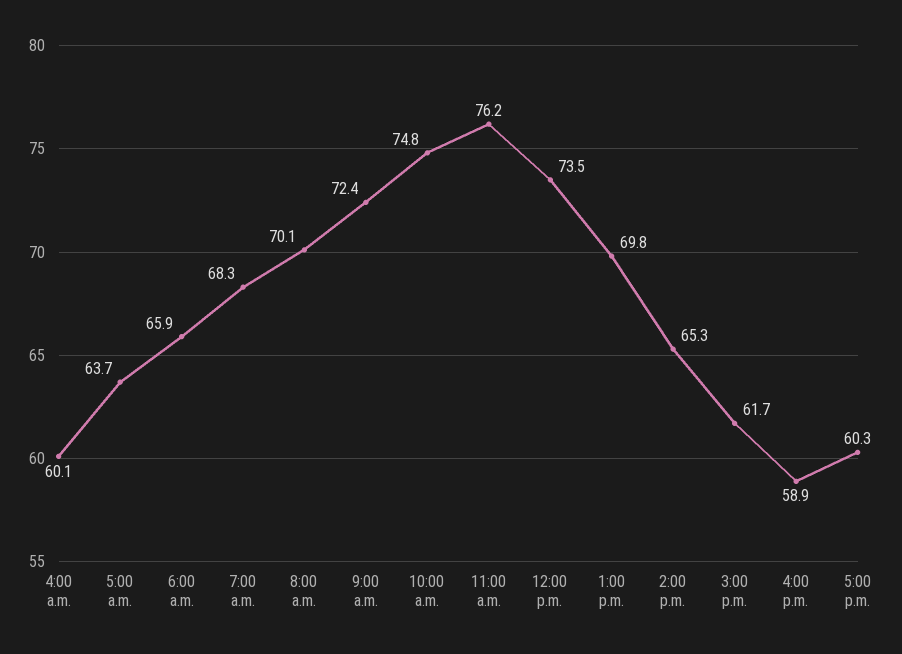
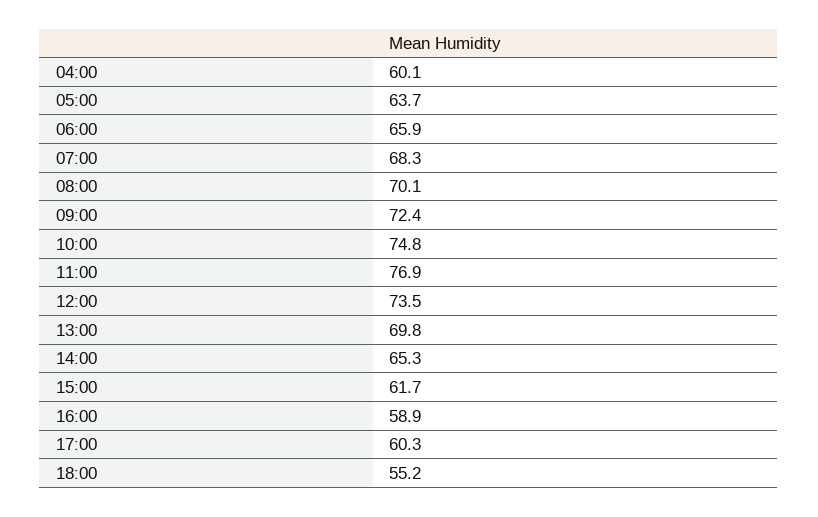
11:00 a.m.: 76.2 -> 76.9
18:00: none -> 55.2

